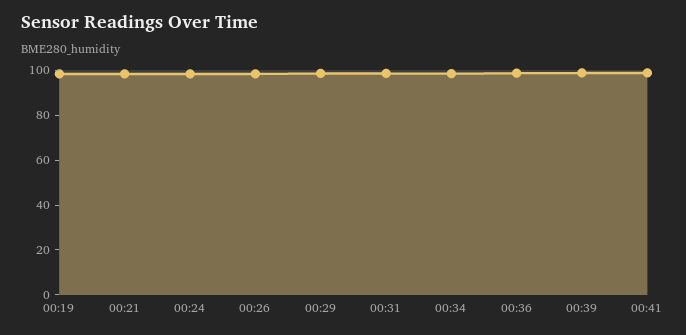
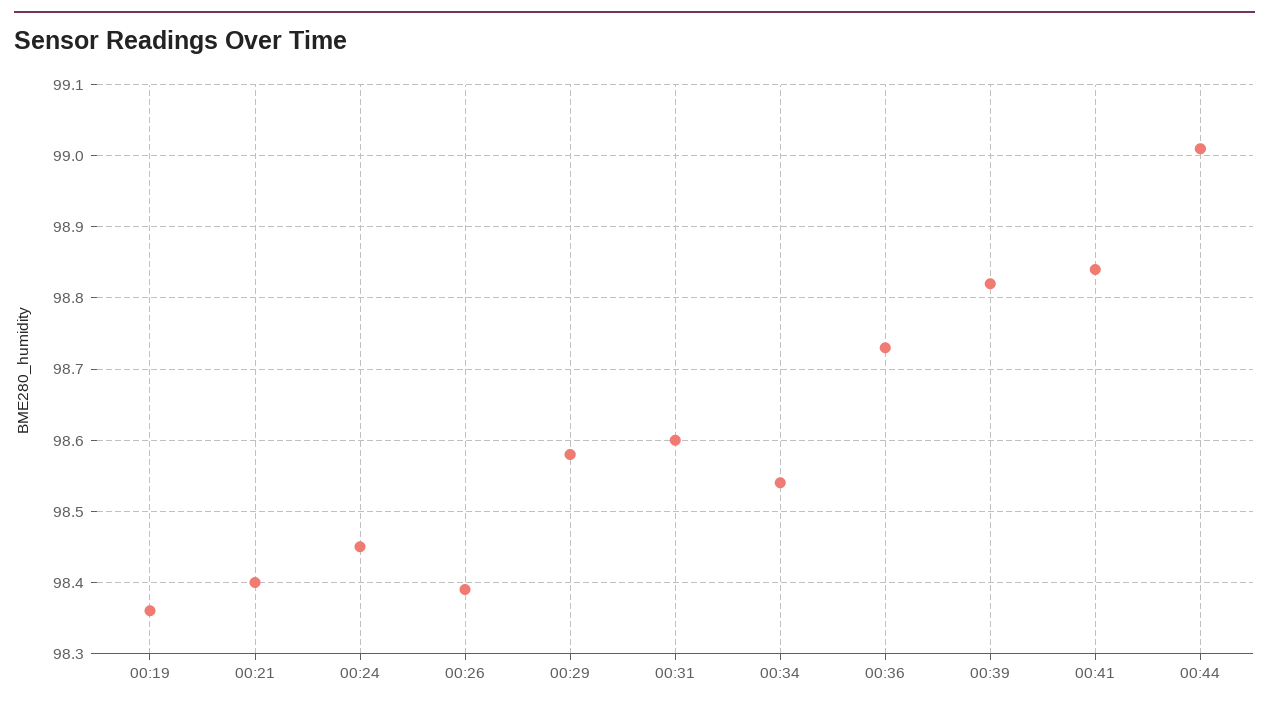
00:44: none -> 99.01

